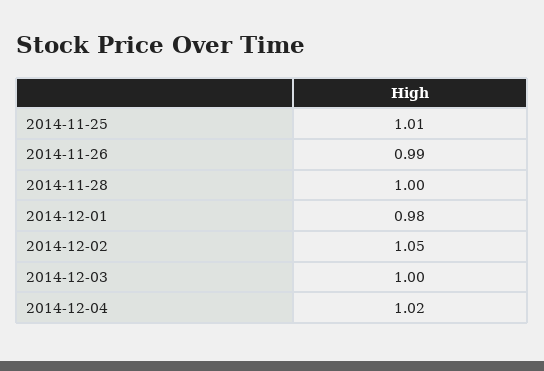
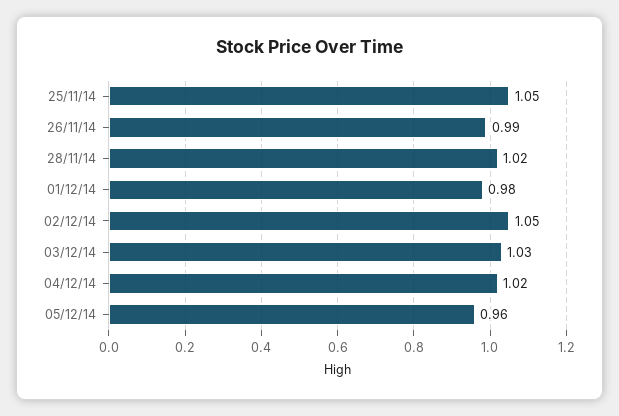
2014-11-25: 1.01 -> 1.05
2014-11-28: 1 -> 1.02
2014-12-03: 1 -> 1.03
05/12/14: none -> 0.96

